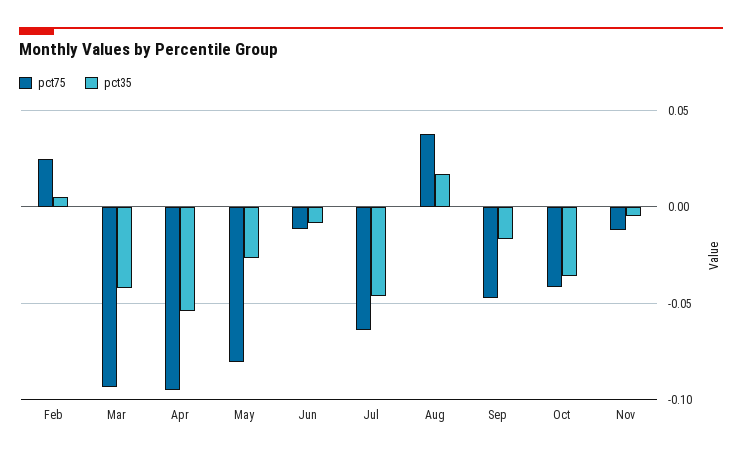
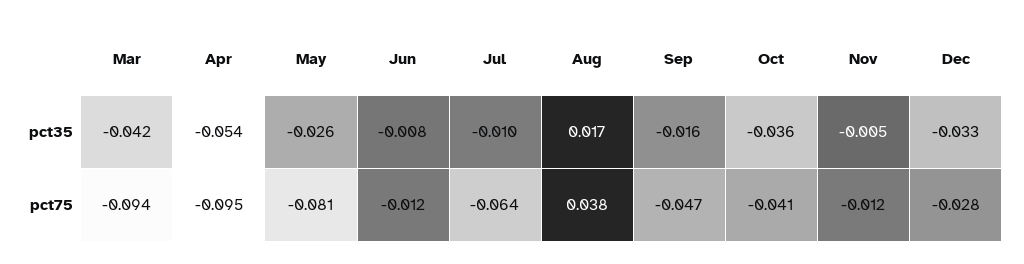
pct75, Feb: 0.025 -> none
pct35, Feb: 0.005 -> none
pct35, Jul: -0.045 -> -0.01
pct35, Dec: none -> -0.033
pct75, Dec: none -> -0.028

